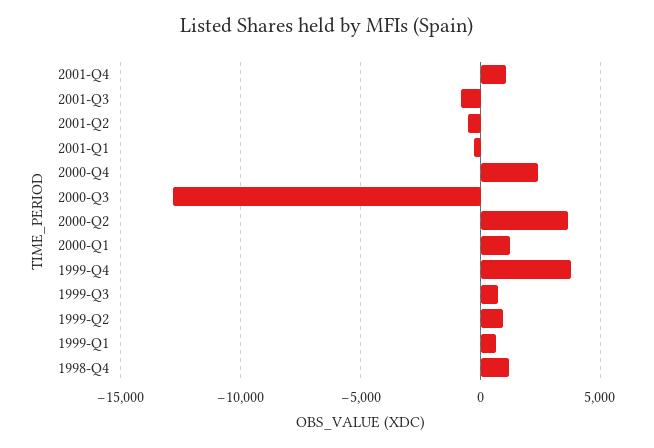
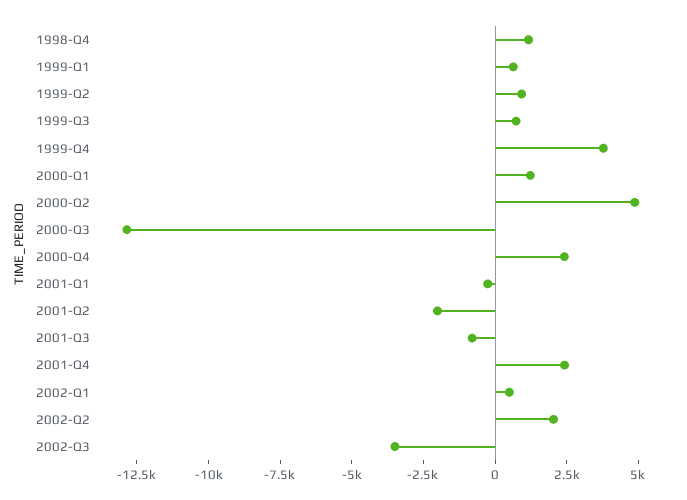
2001-Q4: 1000 -> 2500
2001-Q2: -500 -> -2000
2000-Q2: 3500 -> 5000
2002-Q1: none -> 500
2002-Q2: none -> 2000
2002-Q3: none -> -3500

